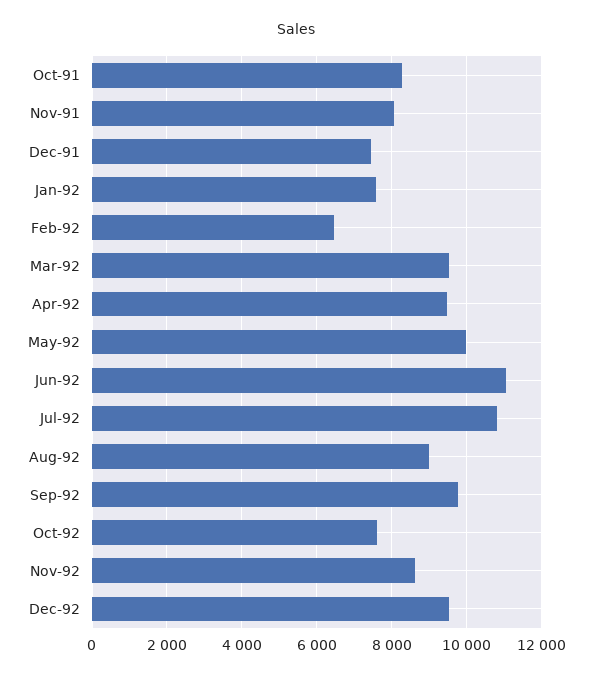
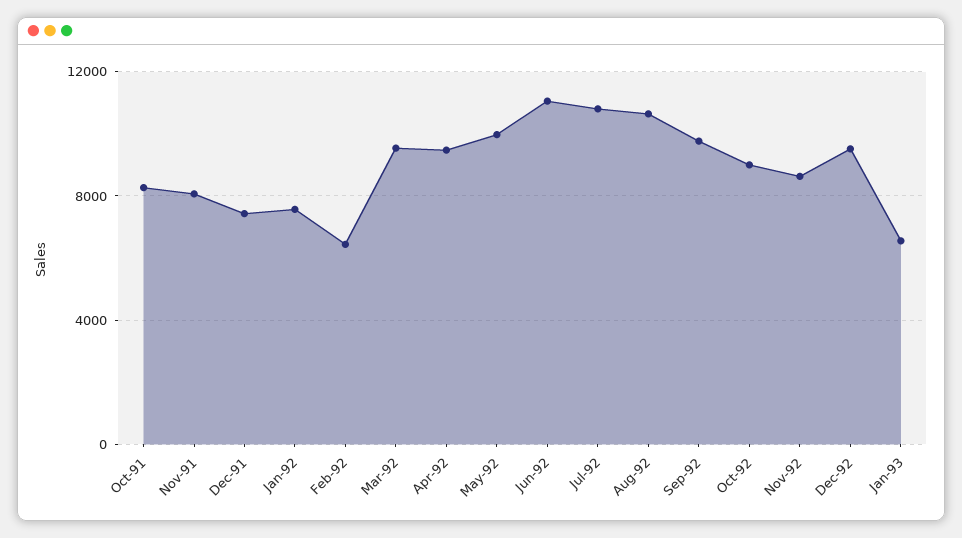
Aug-92: 9000 -> 10500
Oct-92: 7600 -> 9000
Jan-93: none -> 6500

